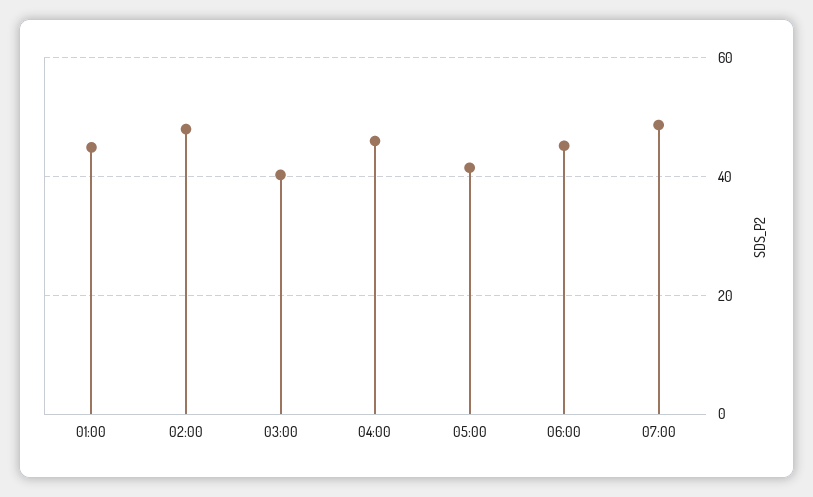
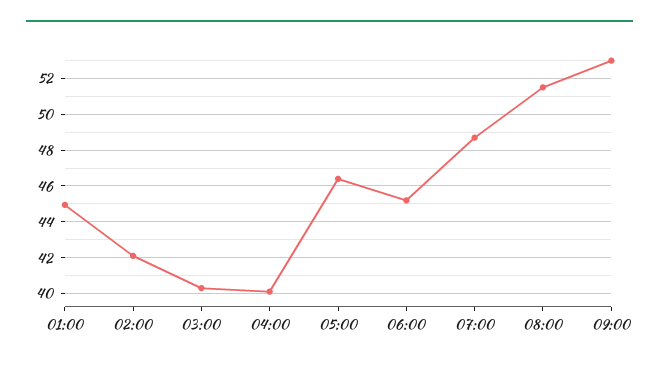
02:00: 48 -> 42
04:00: 46 -> 40
05:00: 42 -> 46.5
08:00: none -> 51.5
09:00: none -> 53

